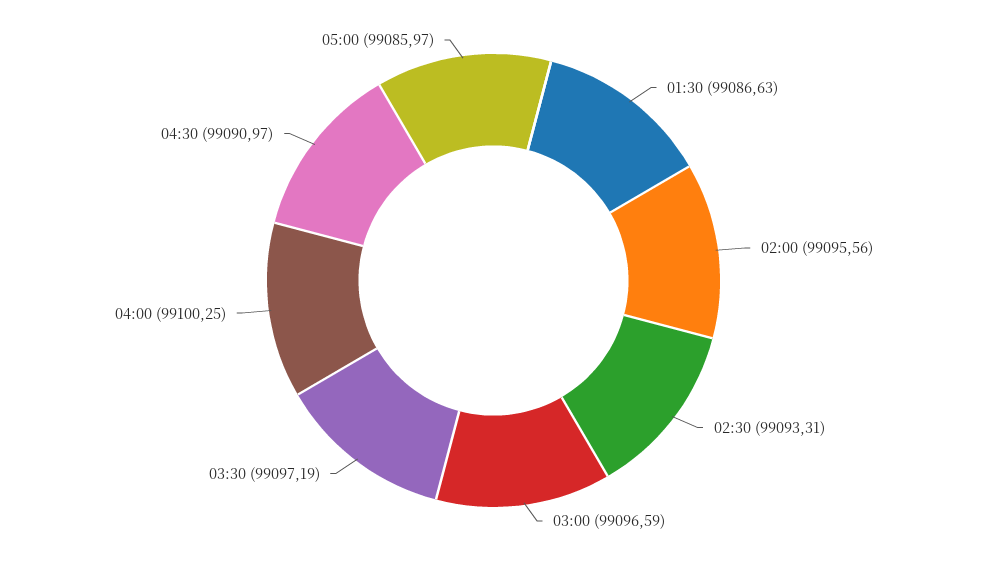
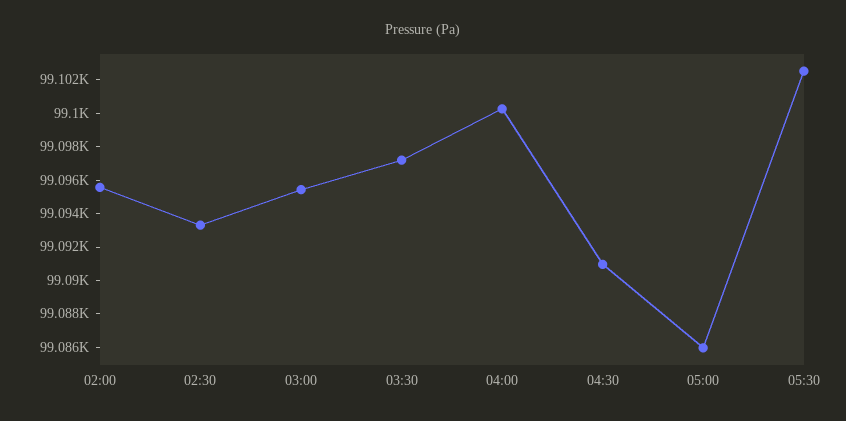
01:30: 99086.63 -> none
03:00: 99096.59 -> 99095.5
05:30: none -> 99102.5

